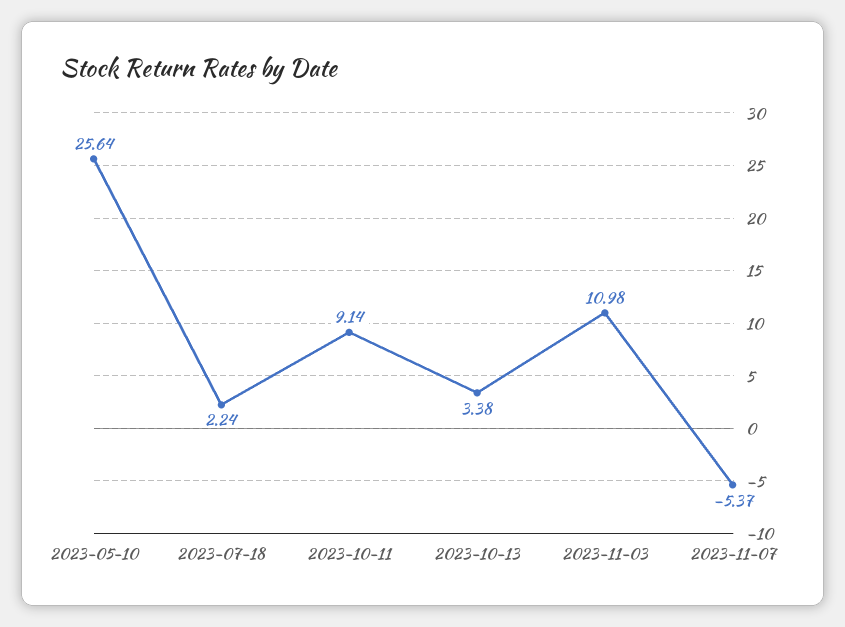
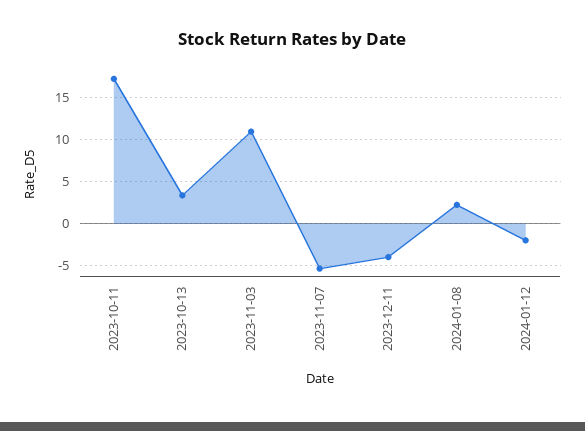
2023-05-10: 25.64 -> none
2023-07-18: 2.24 -> none
2023-10-11: 9.14 -> 17
2023-12-11: none -> -4
2024-01-08: none -> 2
2024-01-12: none -> -2

